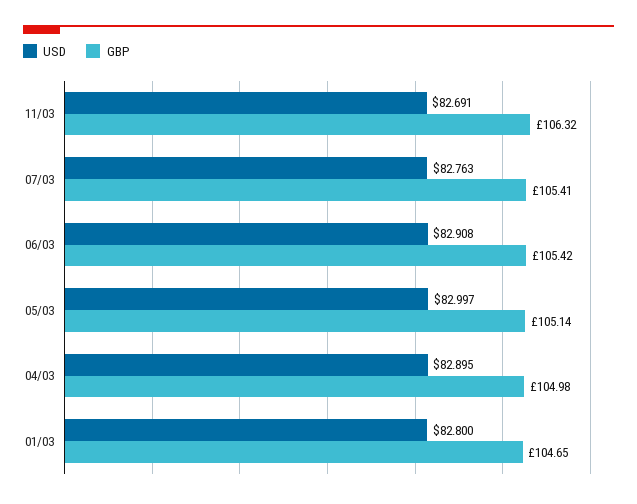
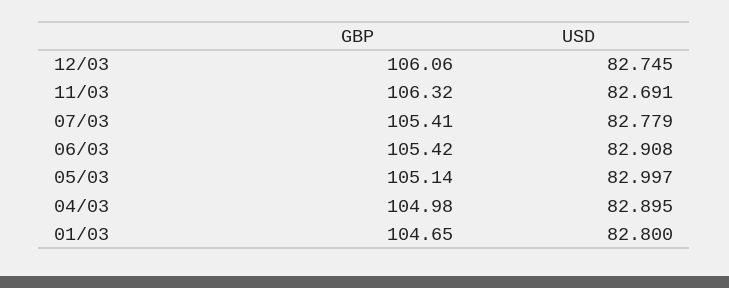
USD, 07/03: 82.763 -> 82.779
GBP, 12/03: none -> 106.06
USD, 12/03: none -> 82.745

